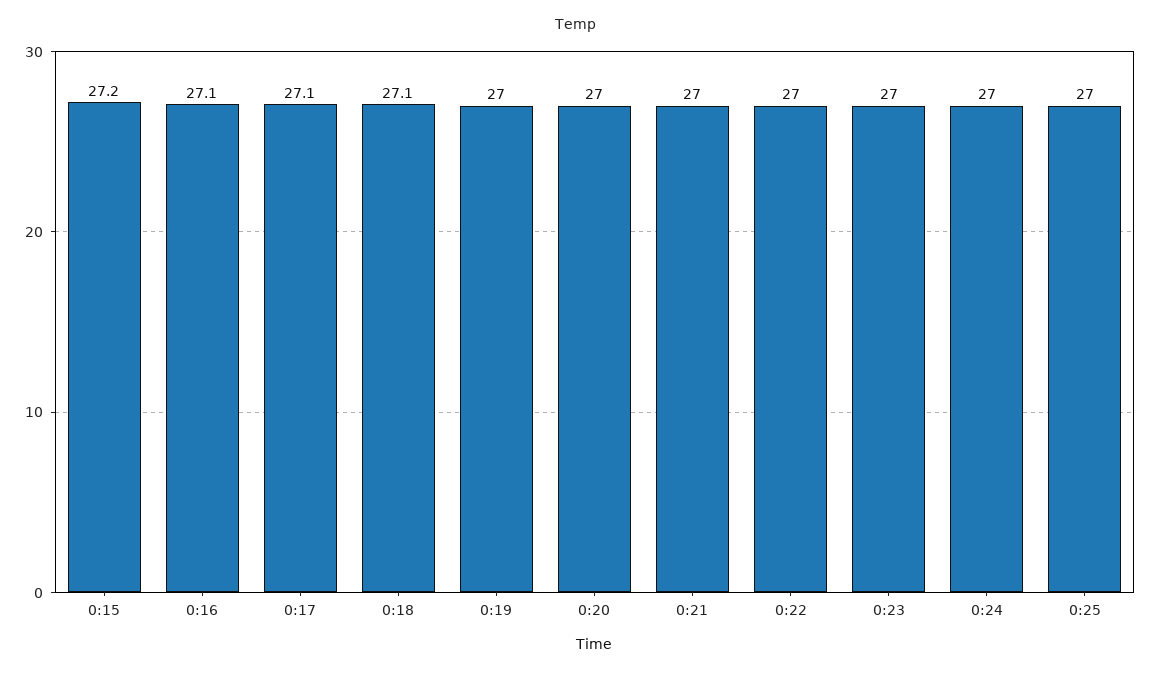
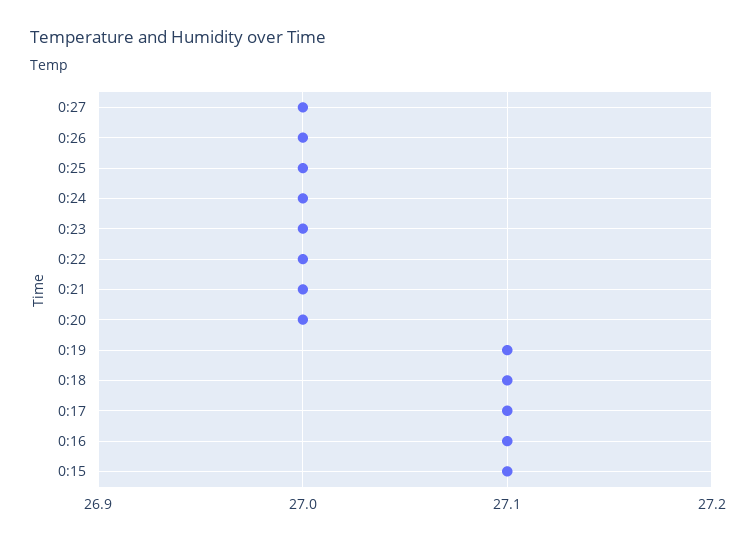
0:15: 27.2 -> 27.1
0:19: 27 -> 27.1
0:27: none -> 27
0:26: none -> 27

